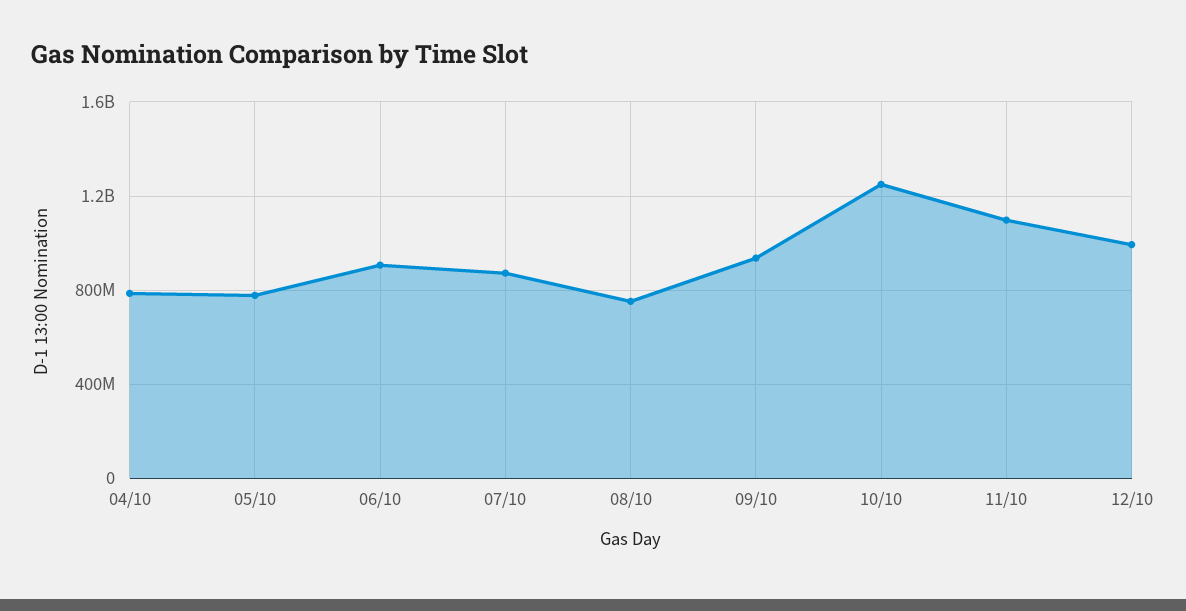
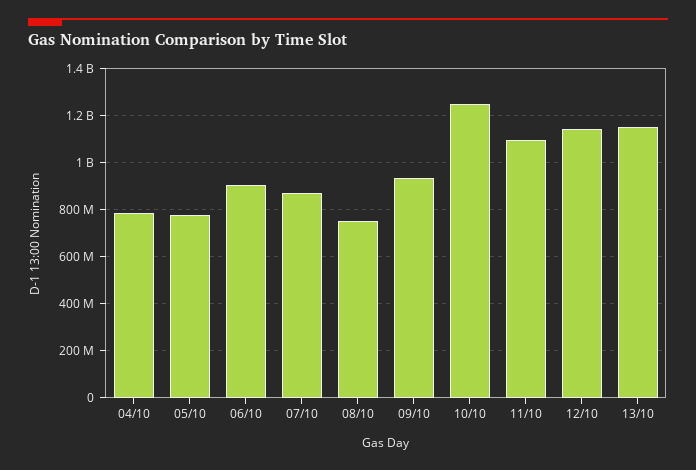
12/10: 1000000000 -> 1150000000
13/10: none -> 1150000000

